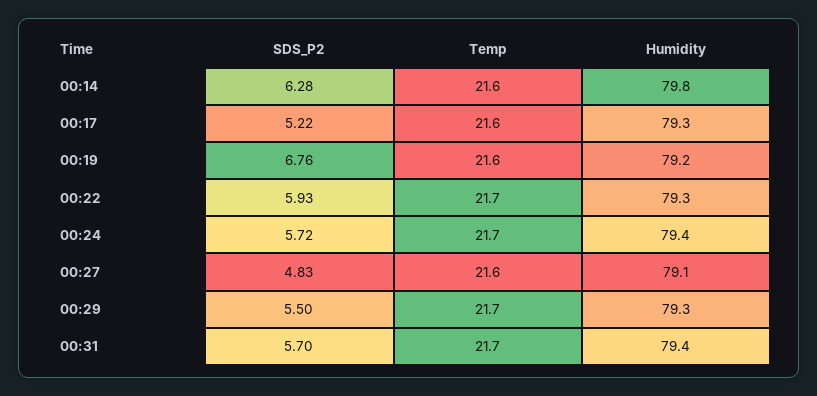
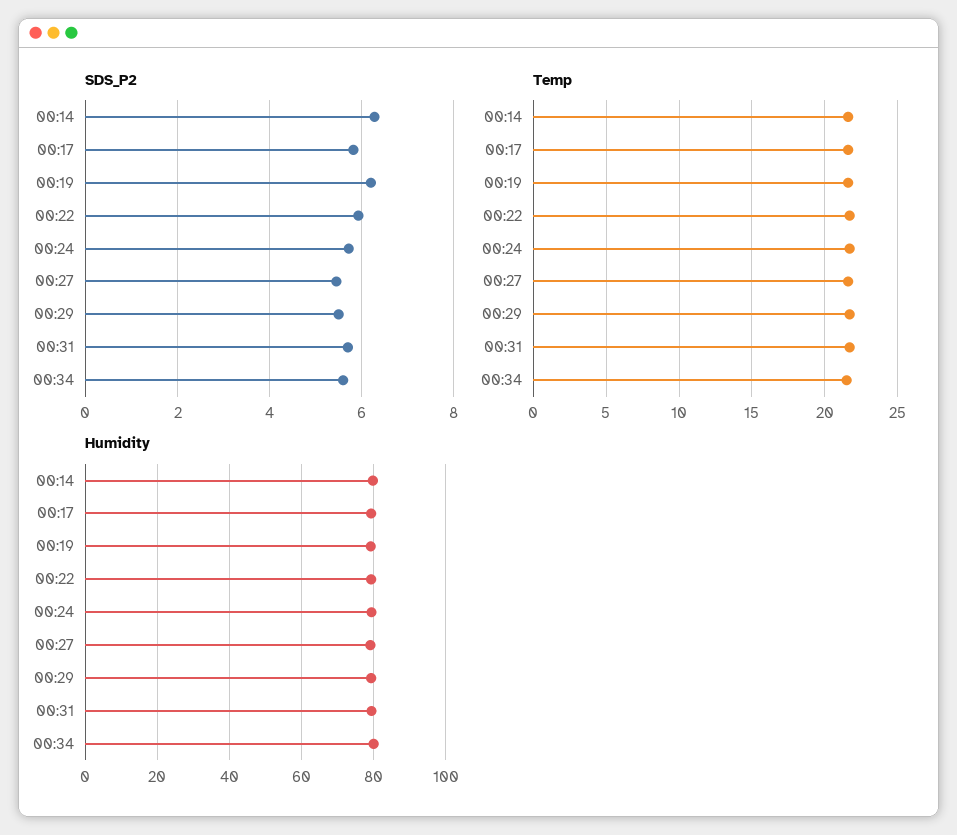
SDS_P2, 00:17: 5.22 -> 5.8
SDS_P2, 00:19: 6.76 -> 6.2
SDS_P2, 00:27: 4.83 -> 5.4
SDS_P2, 00:34: none -> 5.6
Temp, 00:34: none -> 21.5
Humidity, 00:34: none -> 80

